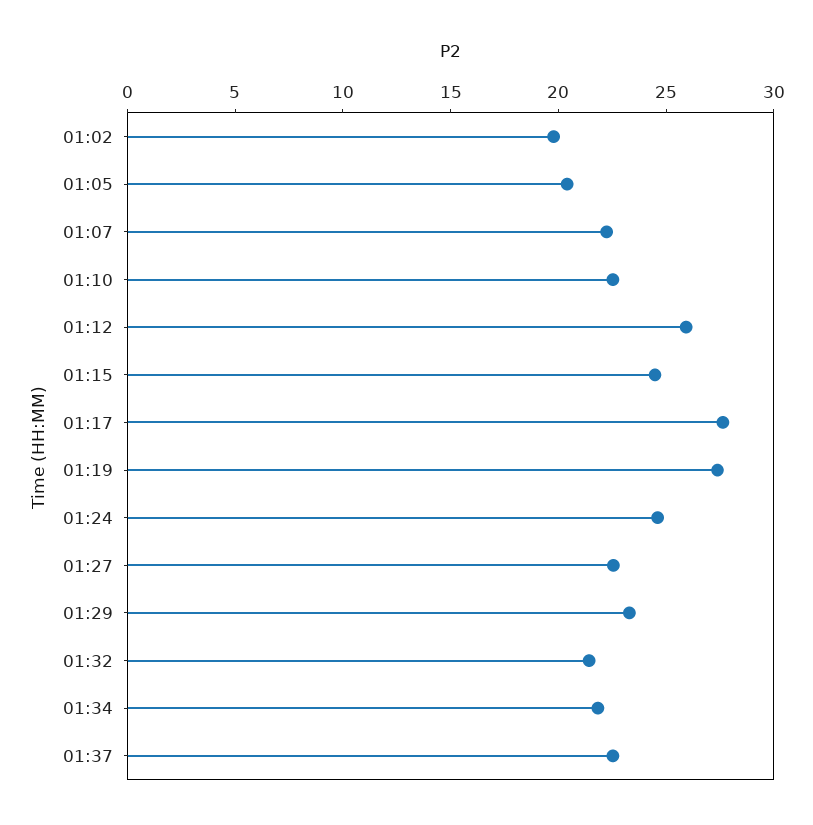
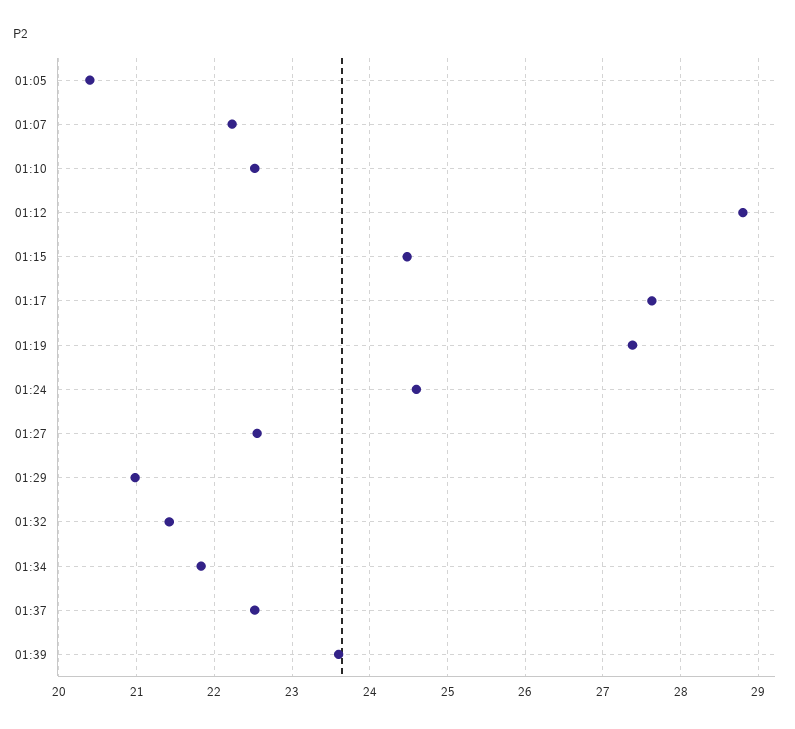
01:02: 20 -> none
01:12: 26 -> 28.8
01:29: 23 -> 21
01:39: none -> 23.6

